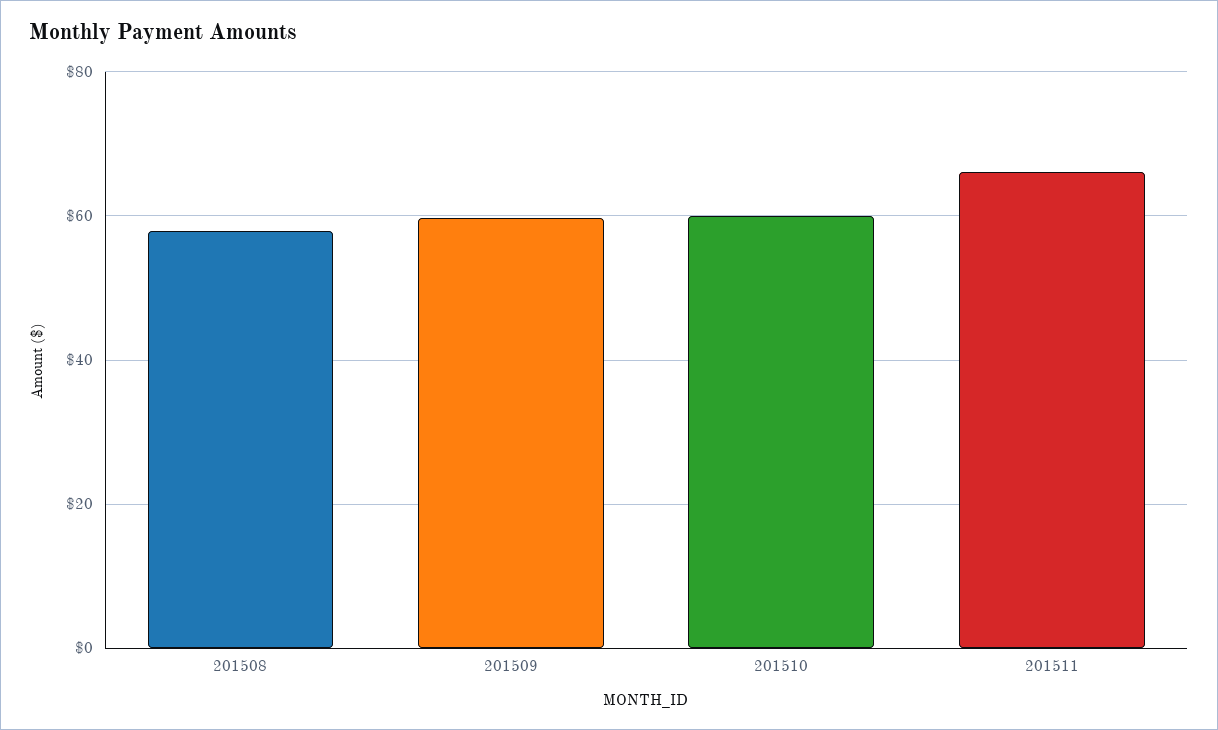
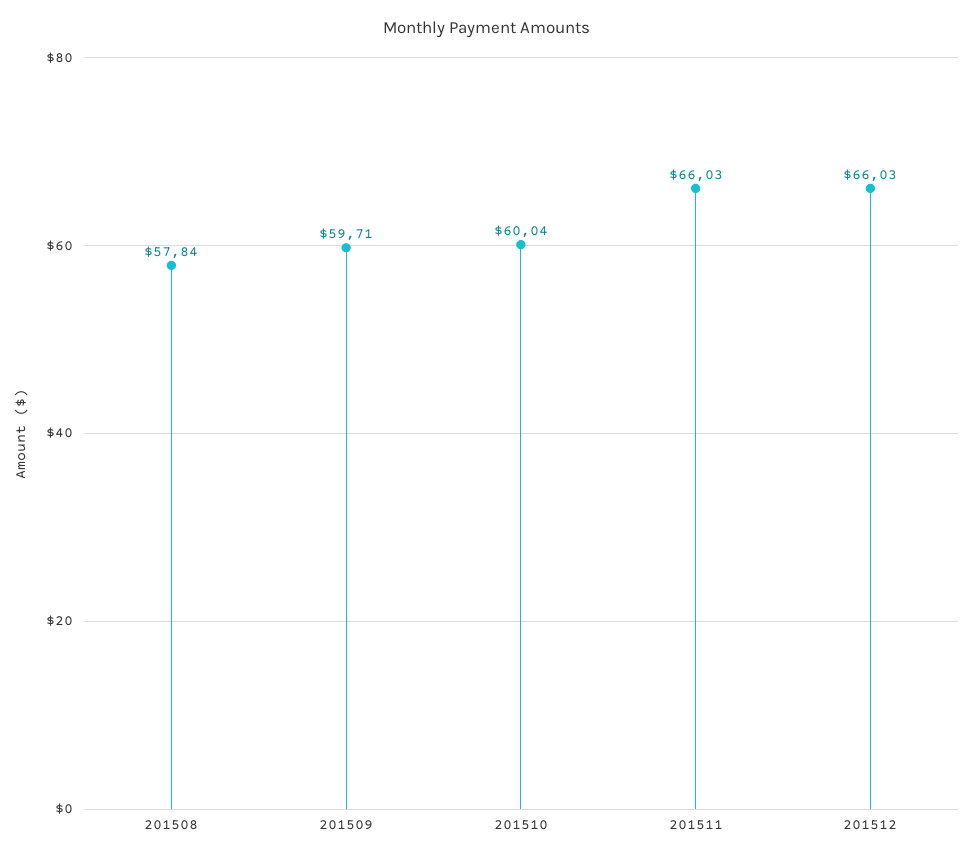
201512: none -> 66.03

